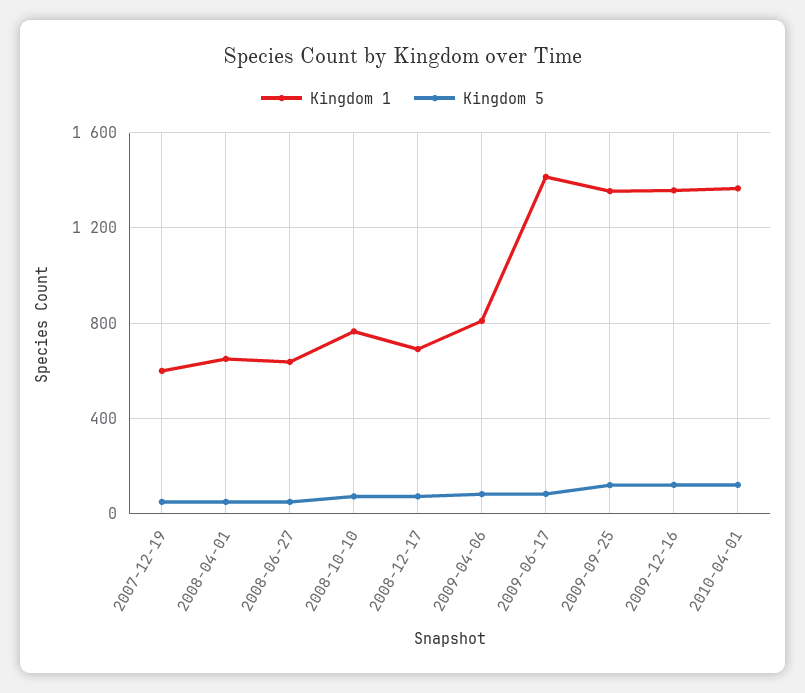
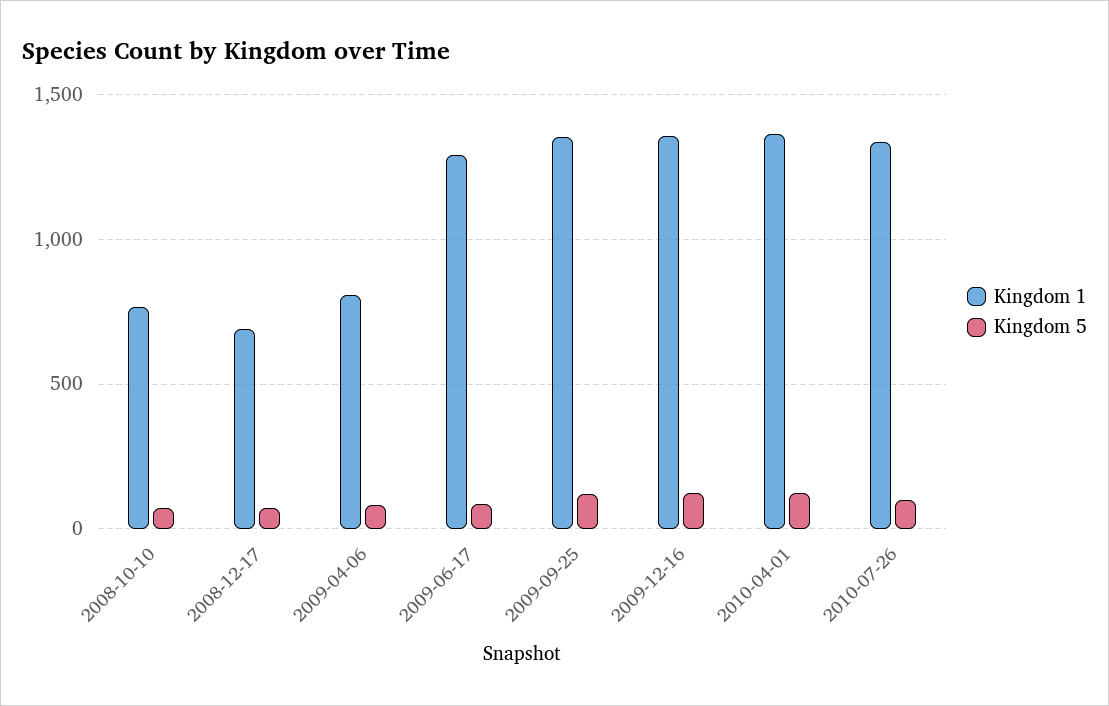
Kingdom 1, 2007-12-19: 600 -> none
Kingdom 5, 2007-12-19: 50 -> none
Kingdom 1, 2008-04-01: 650 -> none
Kingdom 5, 2008-04-01: 50 -> none
Kingdom 1, 2008-06-27: 650 -> none
Kingdom 5, 2008-06-27: 50 -> none
Kingdom 1, 2009-06-17: 1400 -> 1300
Kingdom 1, 2010-07-26: none -> 1350
Kingdom 5, 2010-07-26: none -> 100

